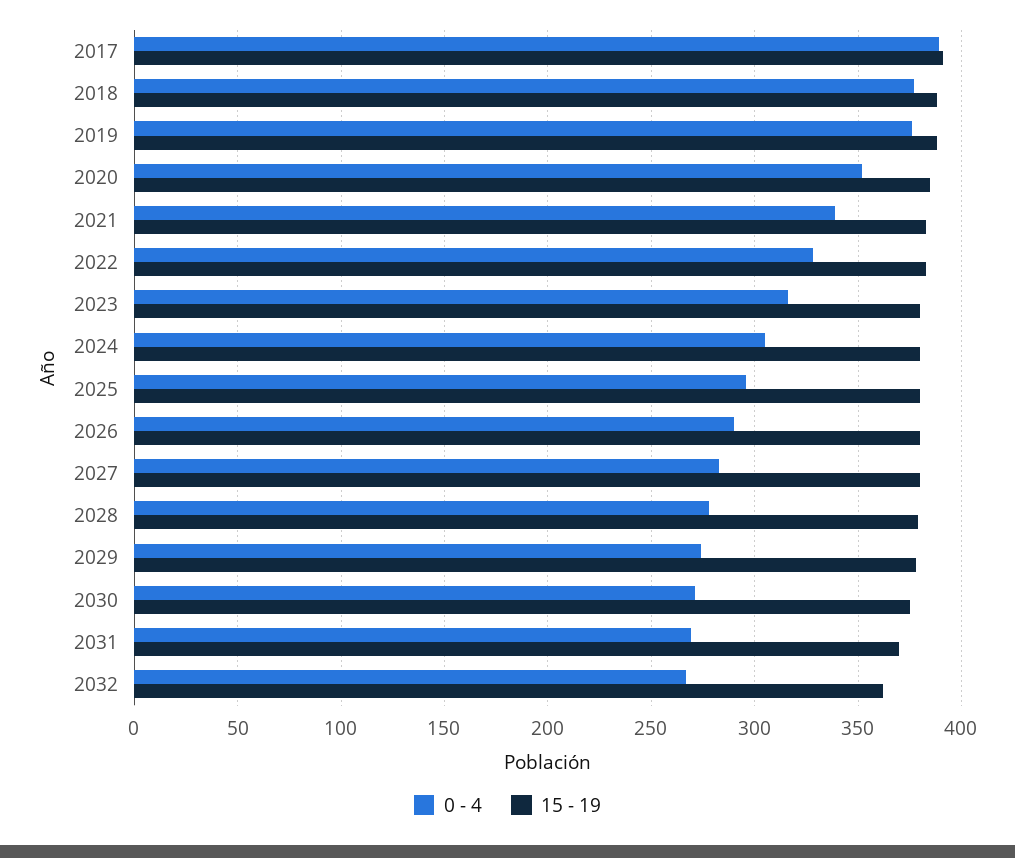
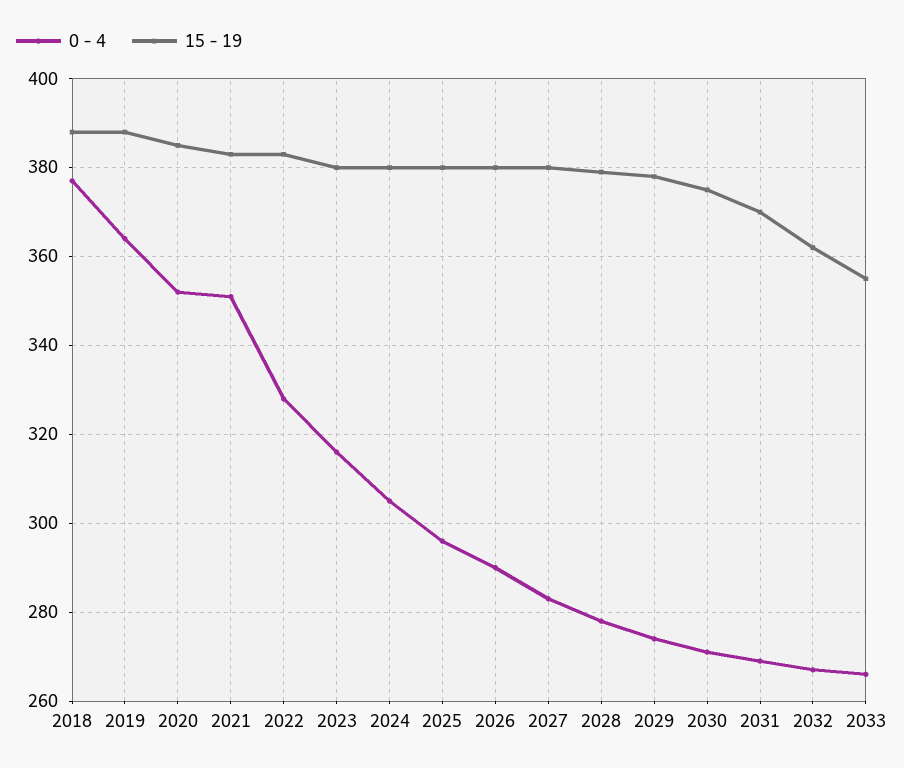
0 - 4, 2017: 390 -> none
15 - 19, 2017: 390 -> none
0 - 4, 2019: 375 -> 365
0 - 4, 2021: 340 -> 350
0 - 4, 2033: none -> 265
15 - 19, 2033: none -> 355

